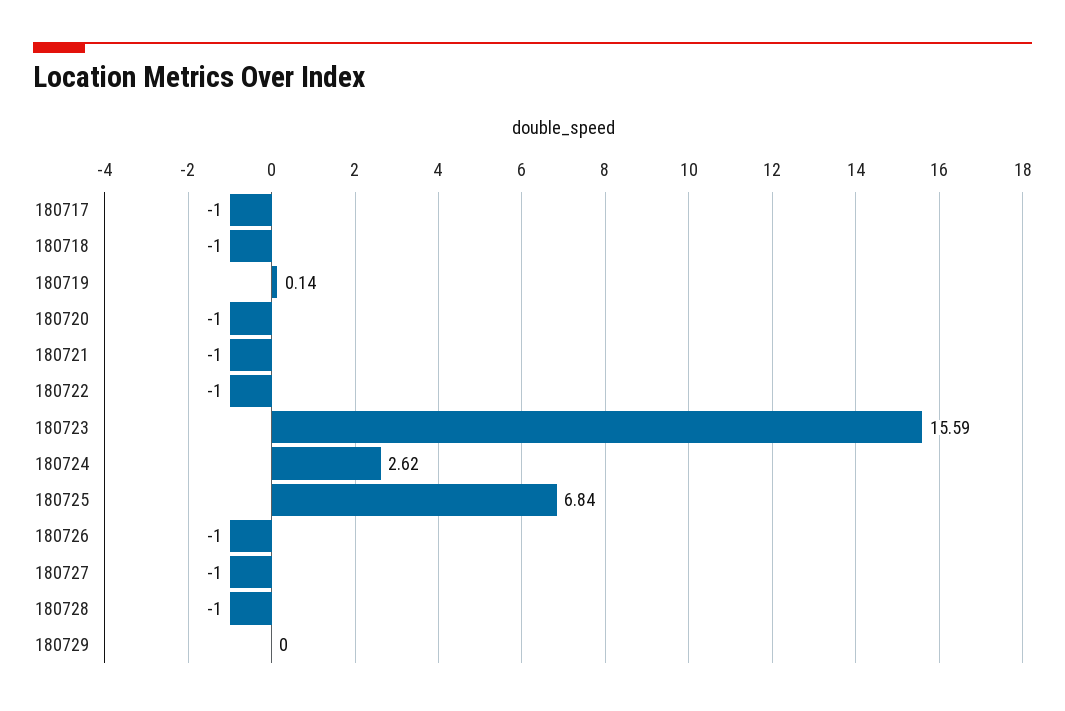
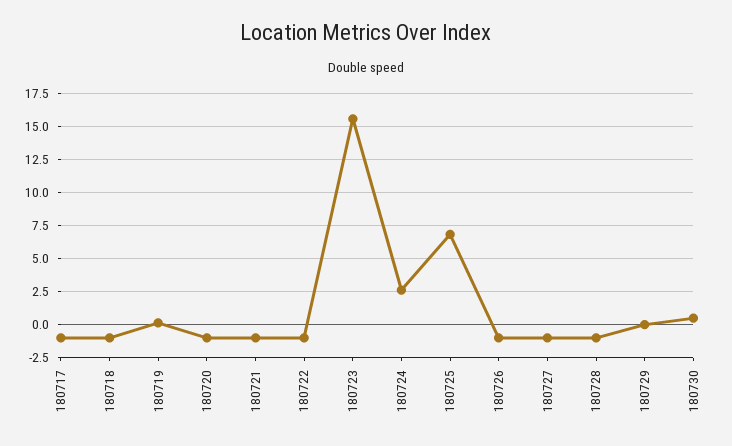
180730: none -> 0.5

